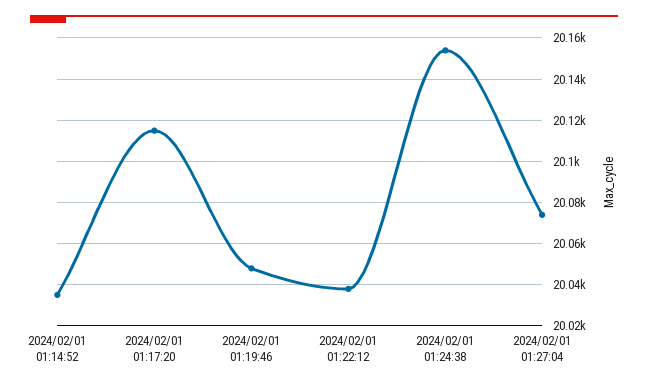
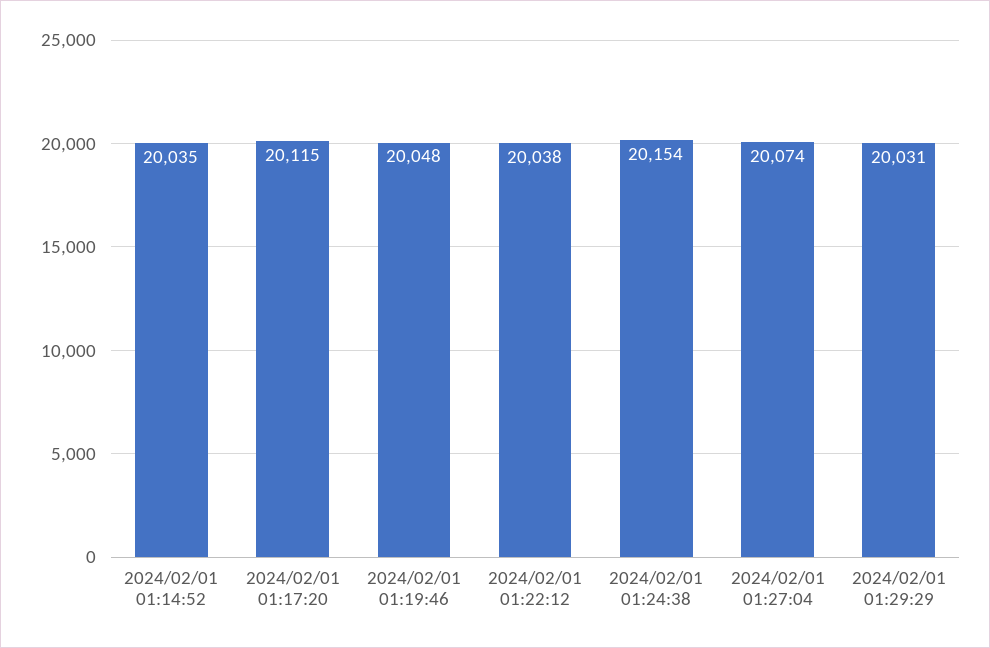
2024/02/01 01:29:29: none -> 20031

